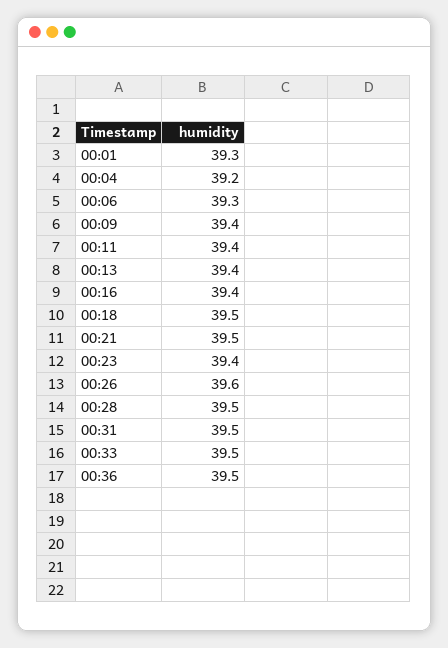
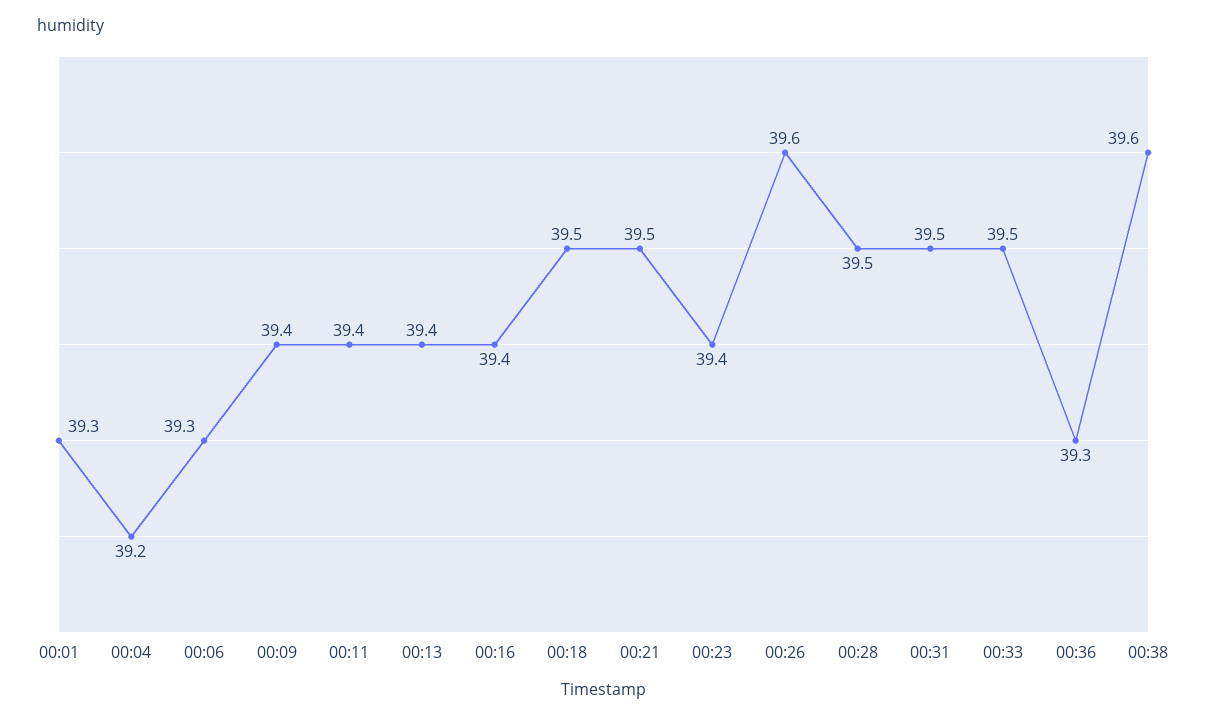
00:36: 39.5 -> 39.3
00:38: none -> 39.6

